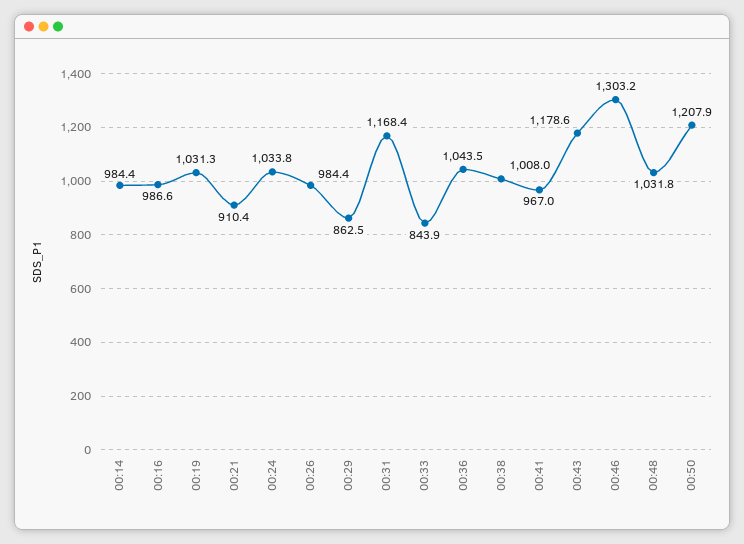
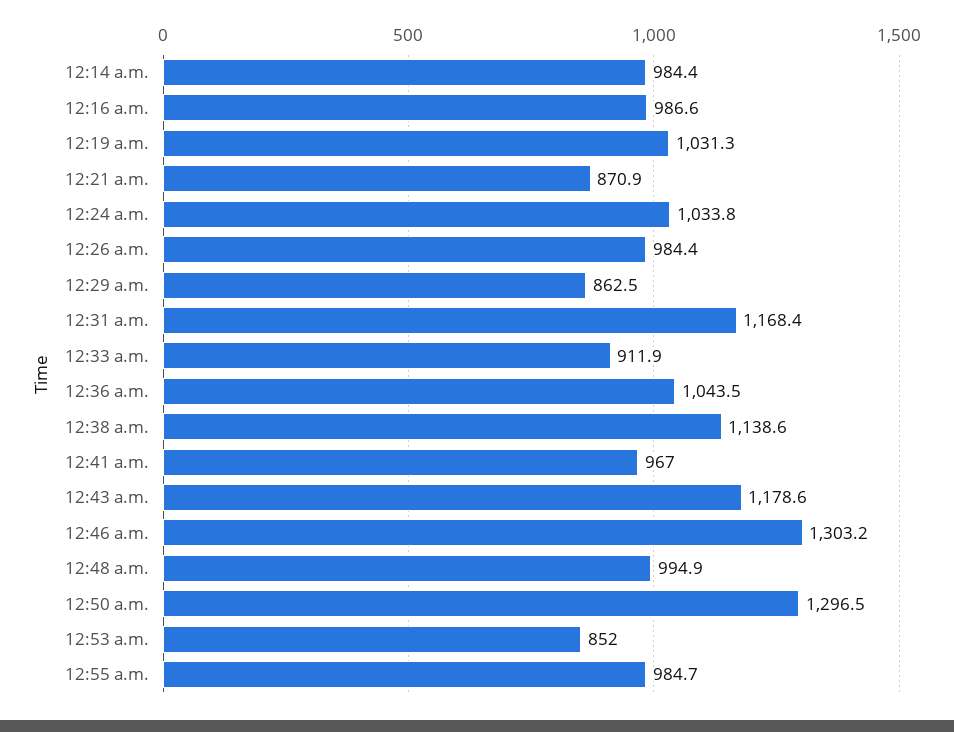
00:21: 910.4 -> 870.9
00:33: 843.9 -> 911.9
00:38: 1008 -> 1138.6
00:48: 1031.8 -> 994.9
00:50: 1207.9 -> 1296.5
12:53 a.m.: none -> 852
12:55 a.m.: none -> 984.7

